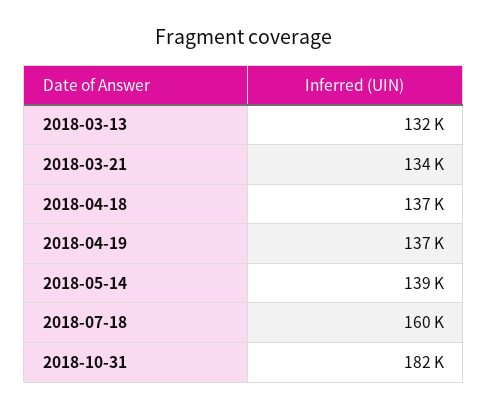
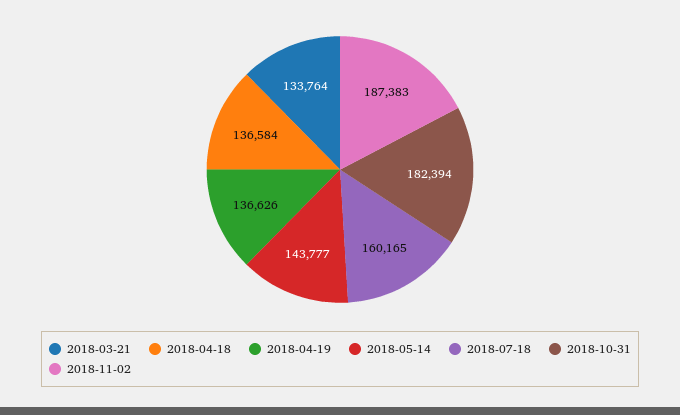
2018-03-13: 132000 -> none
2018-05-14: 139000 -> 143777
2018-11-02: none -> 187383

